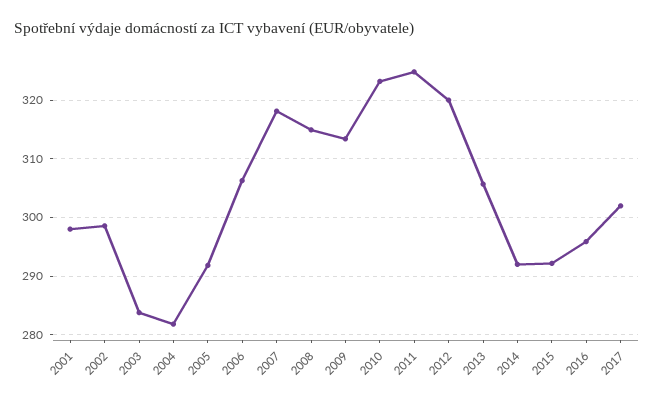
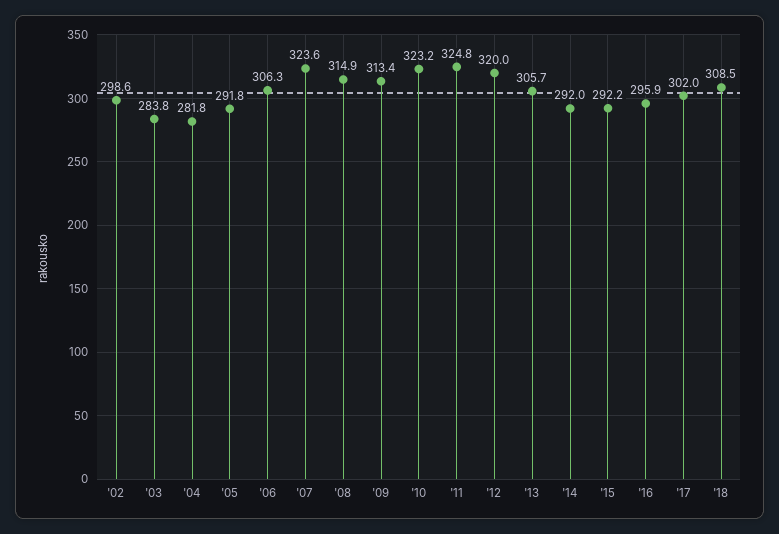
2001: 298 -> none
2007: 318 -> 323.6
'18: none -> 308.5

